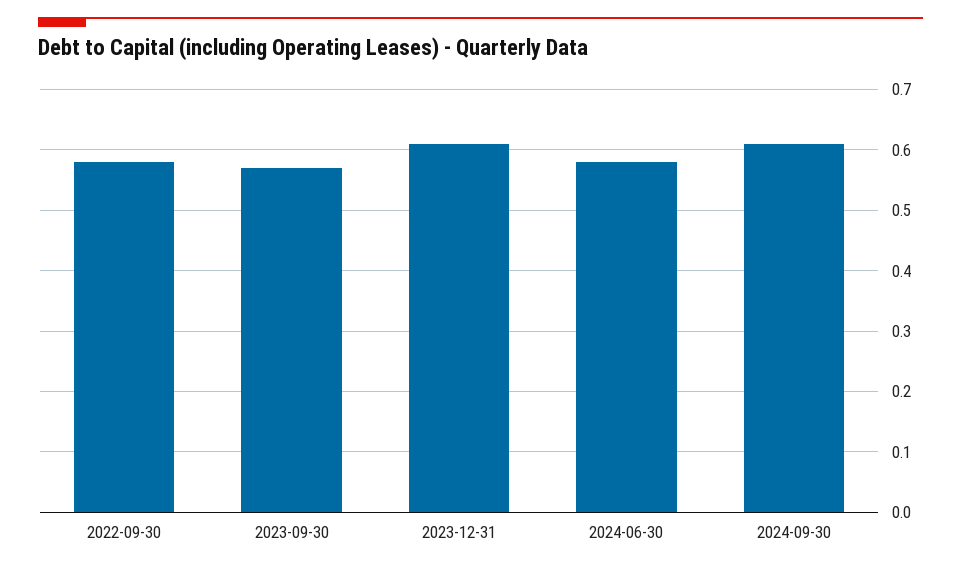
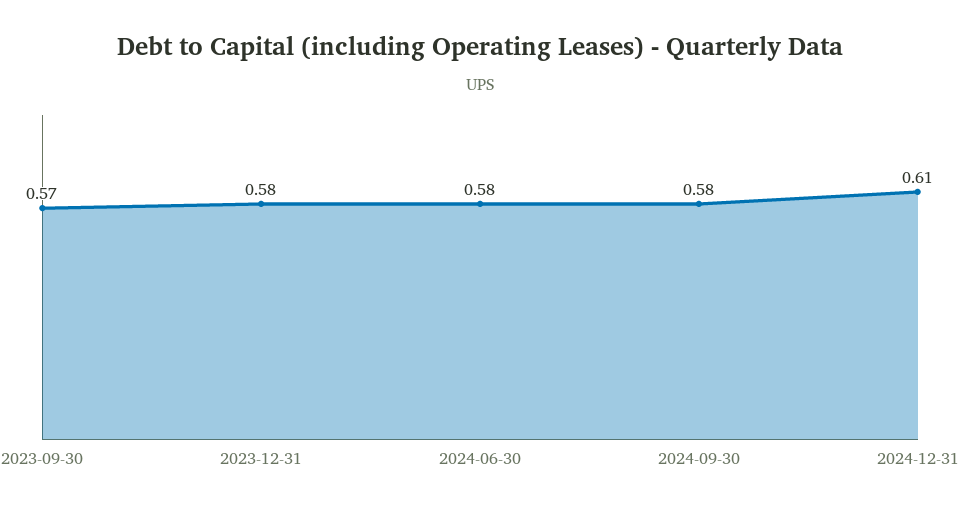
2022-09-30: 0.58 -> none
2023-12-31: 0.61 -> 0.58
2024-09-30: 0.61 -> 0.58
2024-12-31: none -> 0.61

